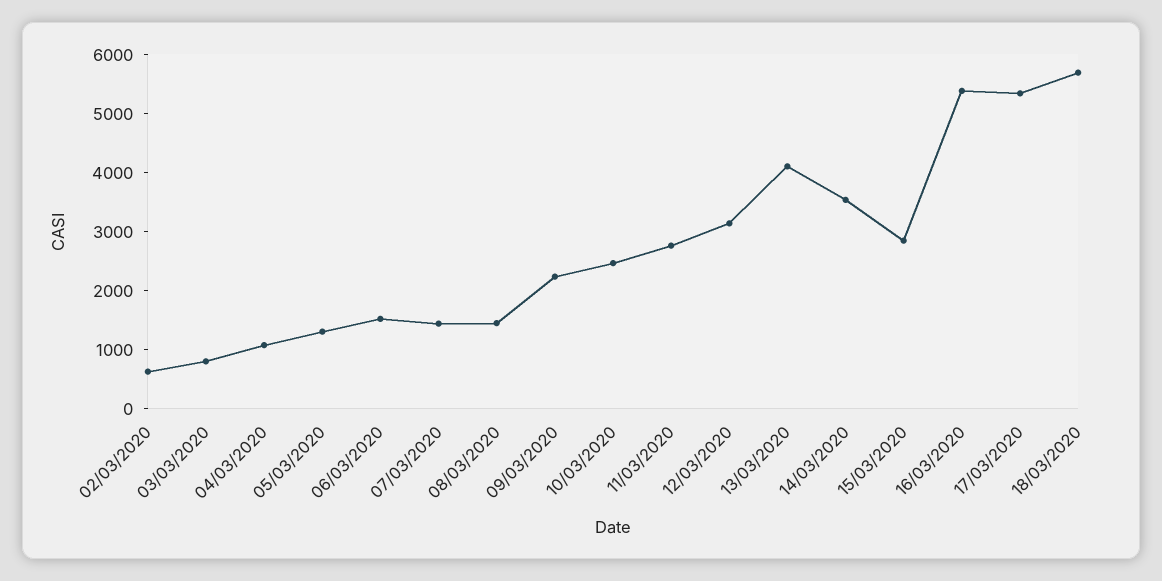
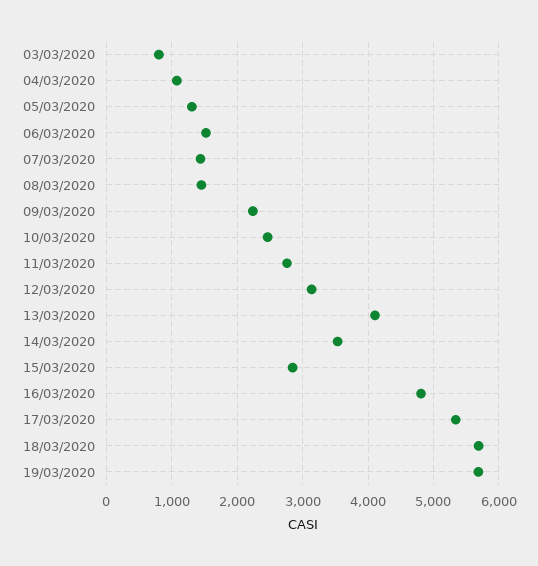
02/03/2020: 600 -> none
16/03/2020: 5400 -> 4800
19/03/2020: none -> 5700

